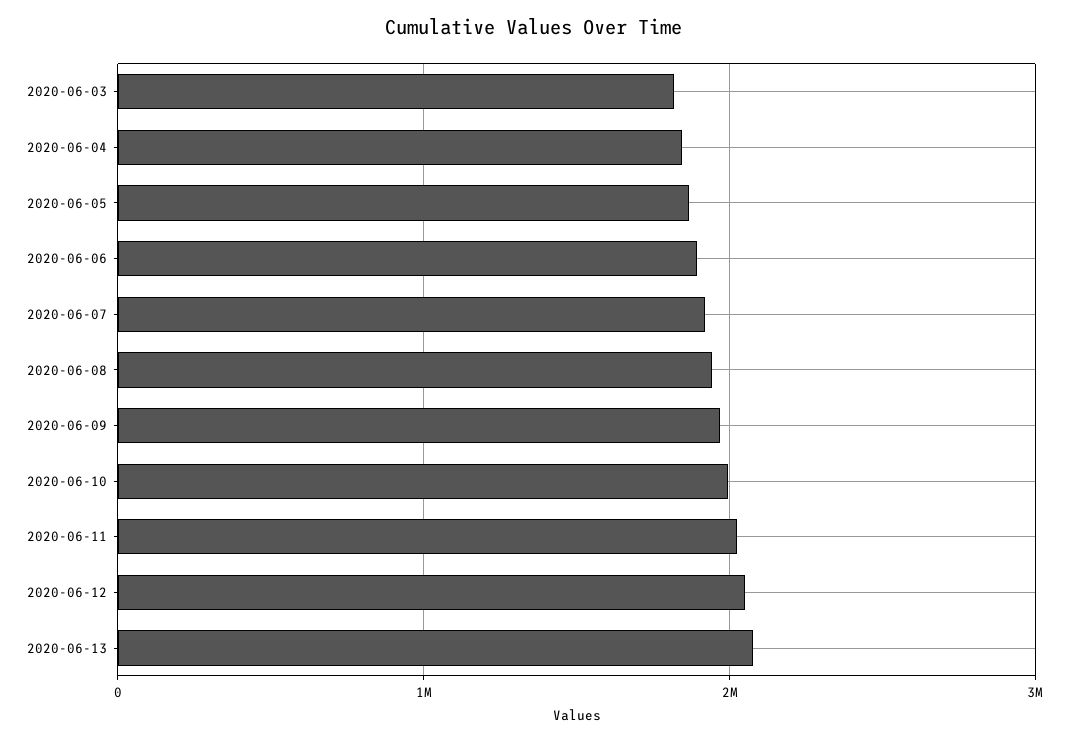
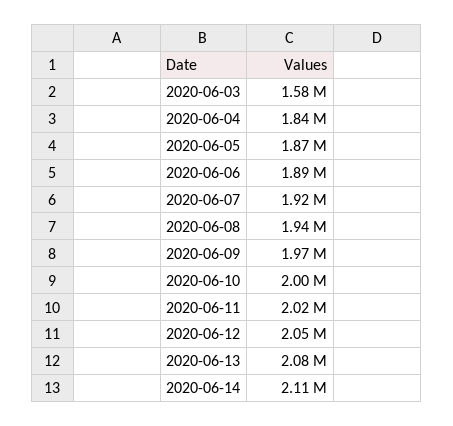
2020-06-03: 1800000 -> 1580000
2020-06-14: none -> 2110000

